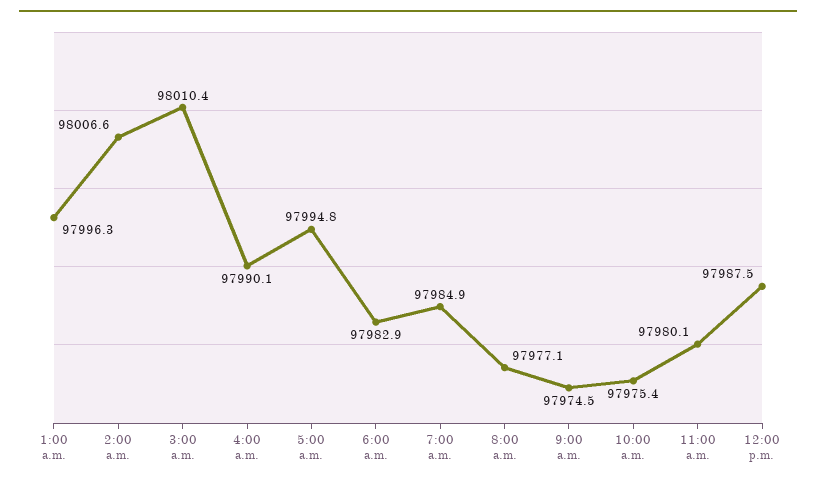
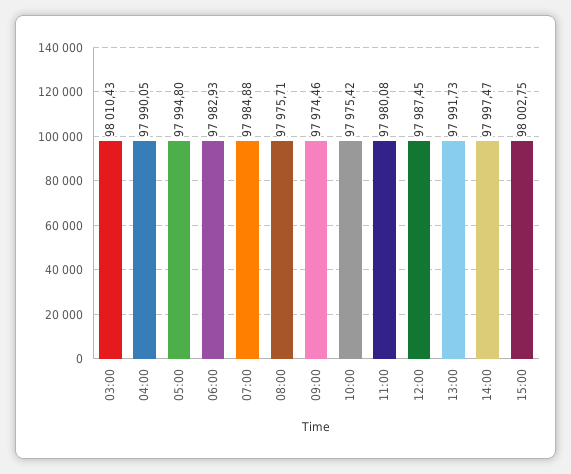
1:00 a.m.: 97996.3 -> none
2:00 a.m.: 98006.6 -> none
8:00 a.m.: 97977.1 -> 97975.71
13:00: none -> 97991.73
14:00: none -> 97997.47
15:00: none -> 98002.75

